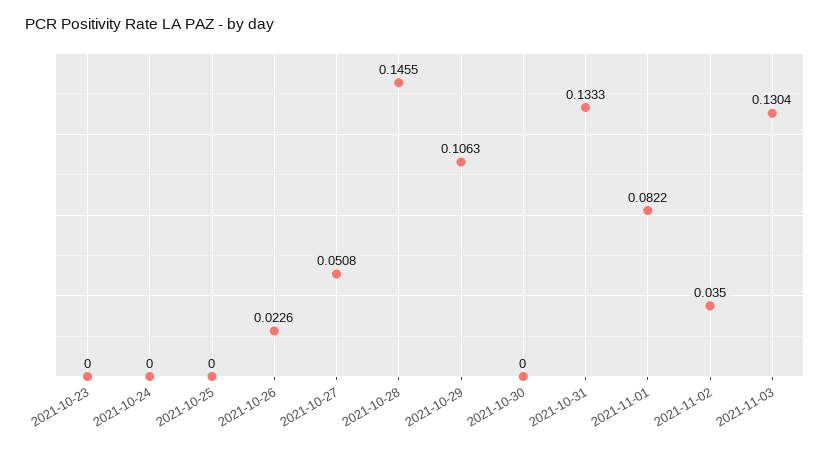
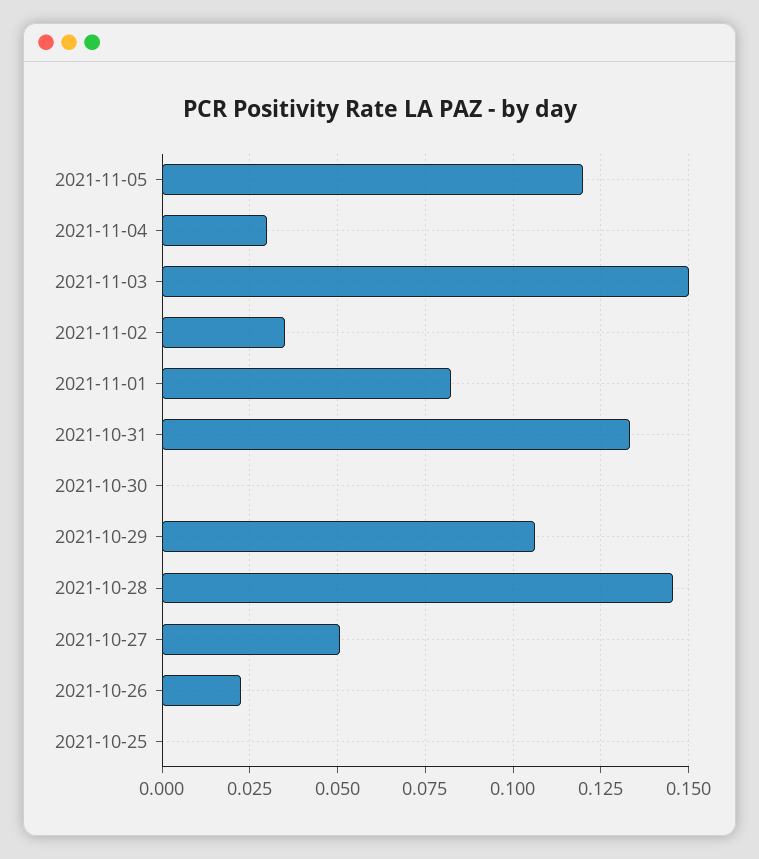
2021-10-23: 0 -> none
2021-10-24: 0 -> none
2021-11-03: 0.1304 -> 0.15
2021-11-05: none -> 0.12
2021-11-04: none -> 0.03

